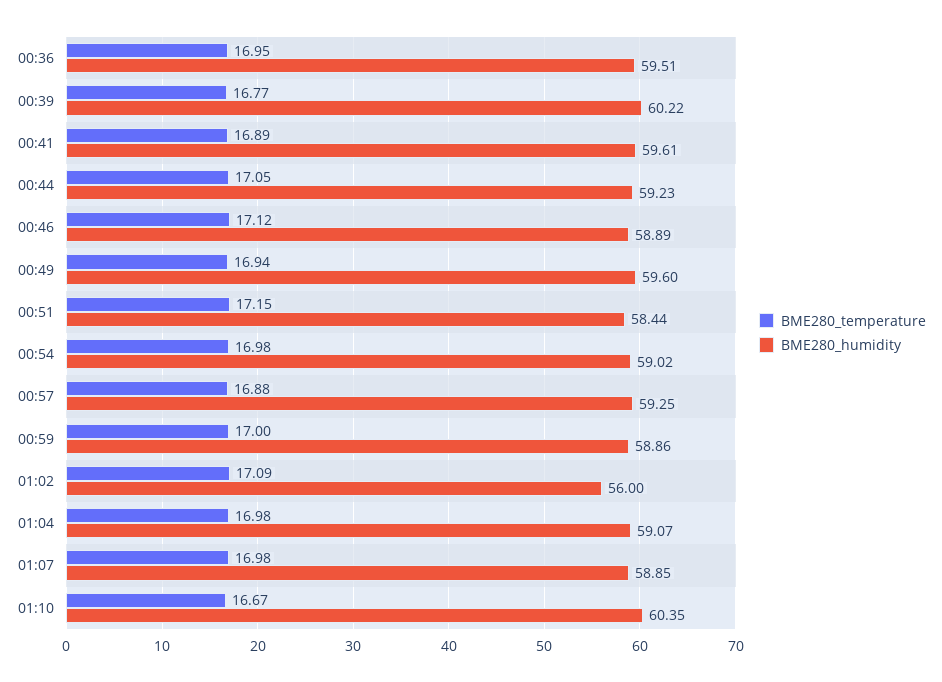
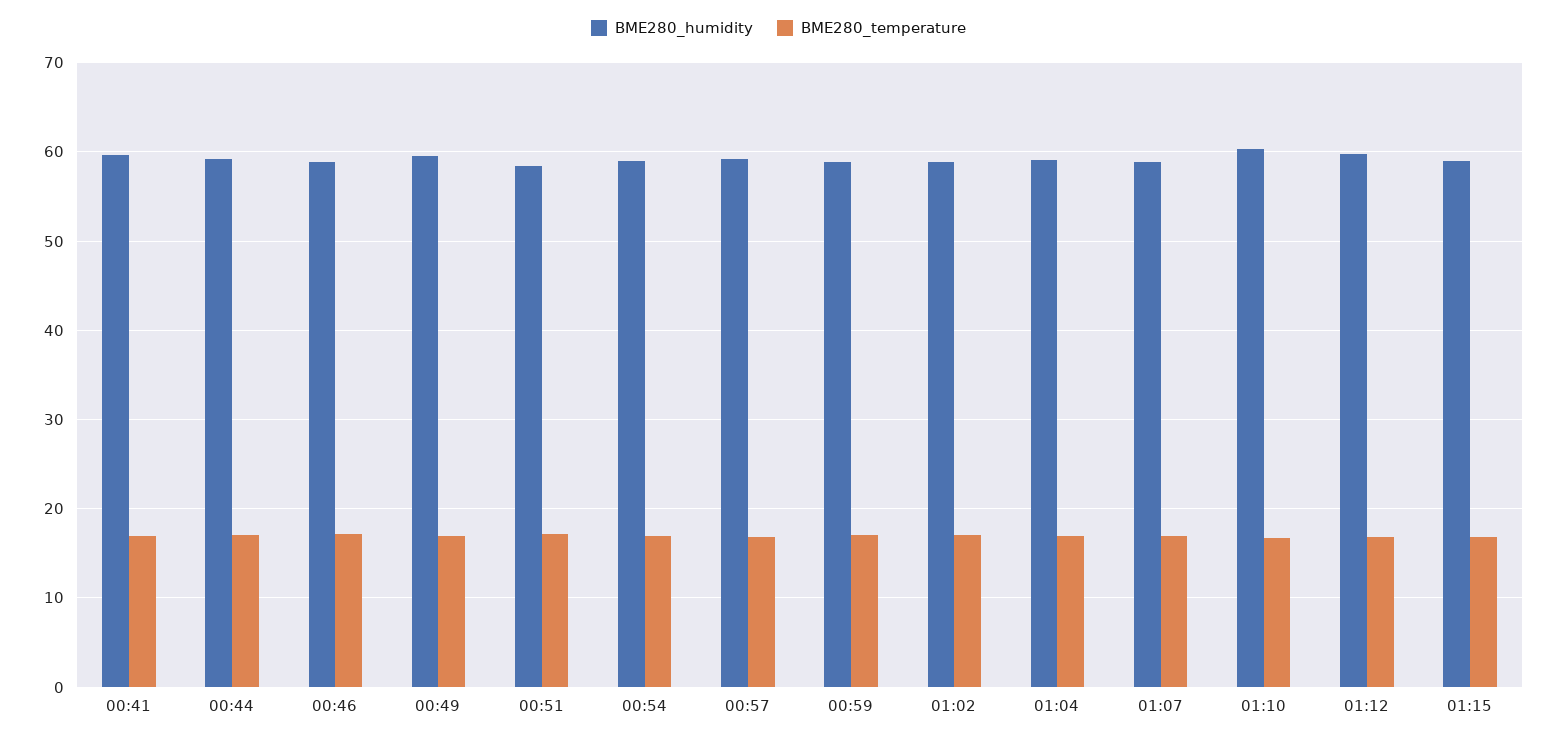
BME280_temperature, 00:36: 16.95 -> none
BME280_humidity, 00:36: 59.51 -> none
BME280_temperature, 00:39: 16.77 -> none
BME280_humidity, 00:39: 60.22 -> none
BME280_humidity, 01:02: 56 -> 59
BME280_humidity, 01:12: none -> 60
BME280_temperature, 01:12: none -> 17
BME280_humidity, 01:15: none -> 59
BME280_temperature, 01:15: none -> 17

